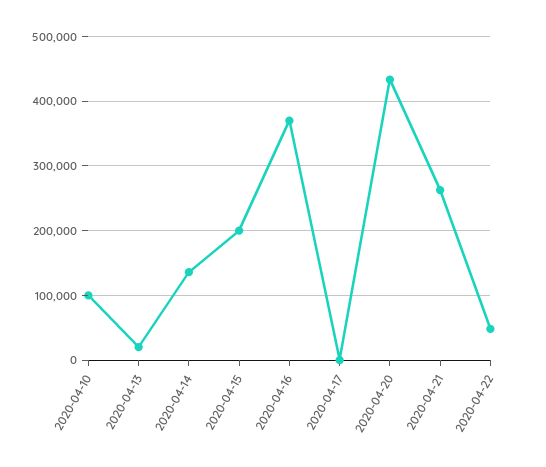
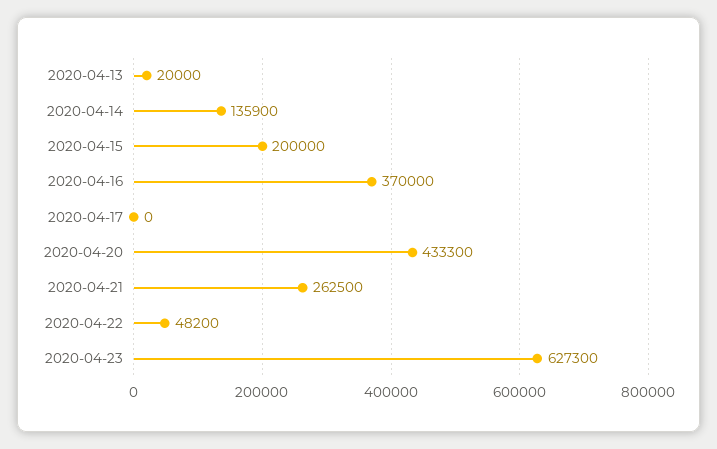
2020-04-10: 100000 -> none
2020-04-23: none -> 627300

